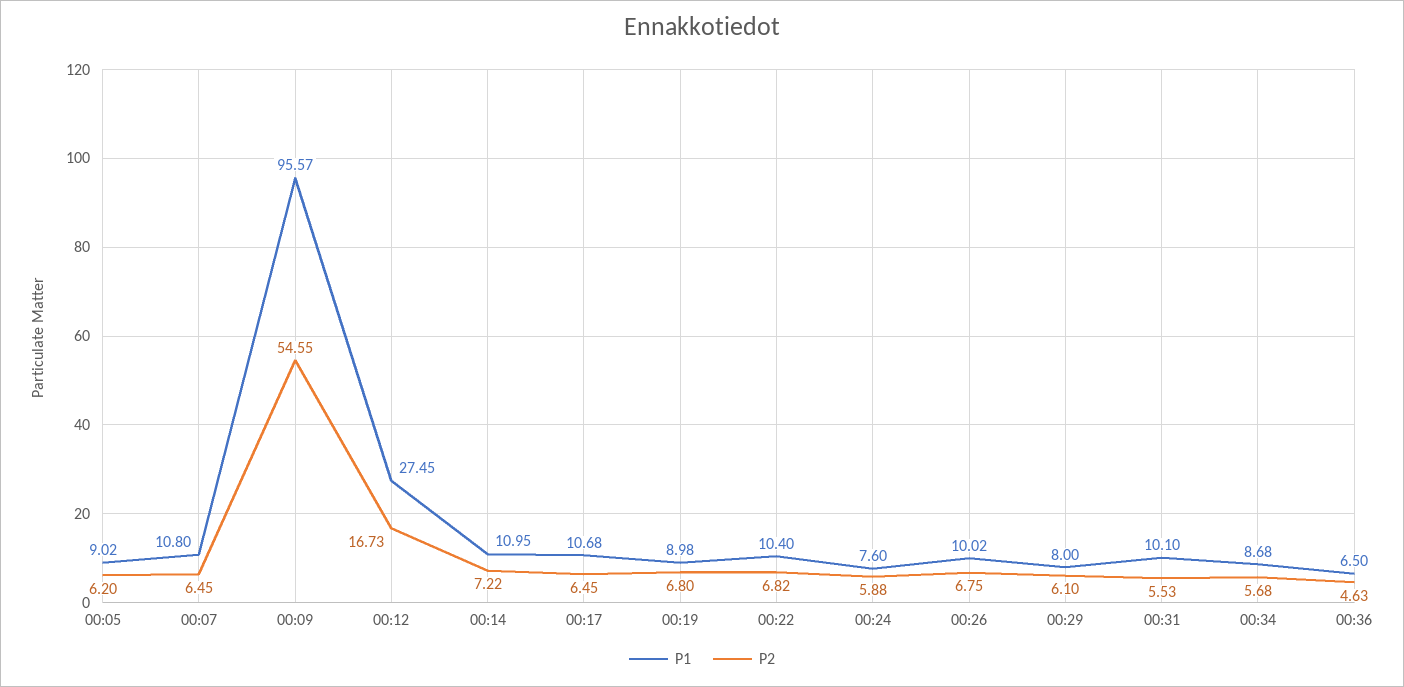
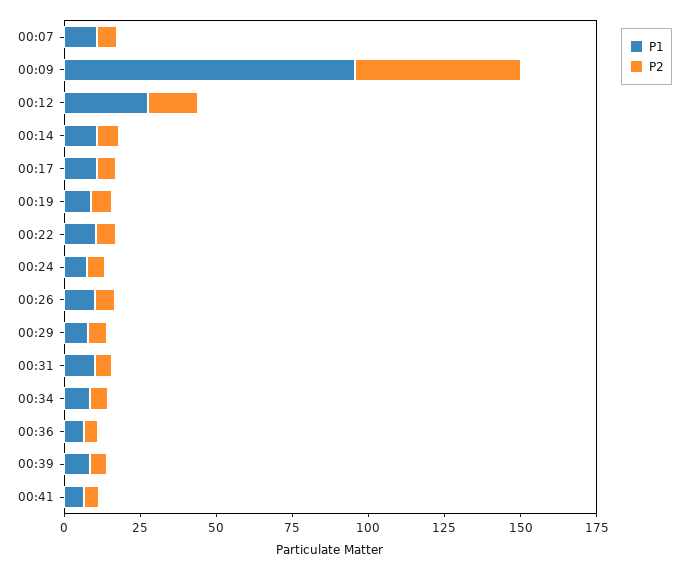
P1, 00:05: 9.02 -> none
P2, 00:05: 6.2 -> none
P1, 00:39: none -> 10
P2, 00:39: none -> 5
P1, 00:41: none -> 5
P2, 00:41: none -> 5

